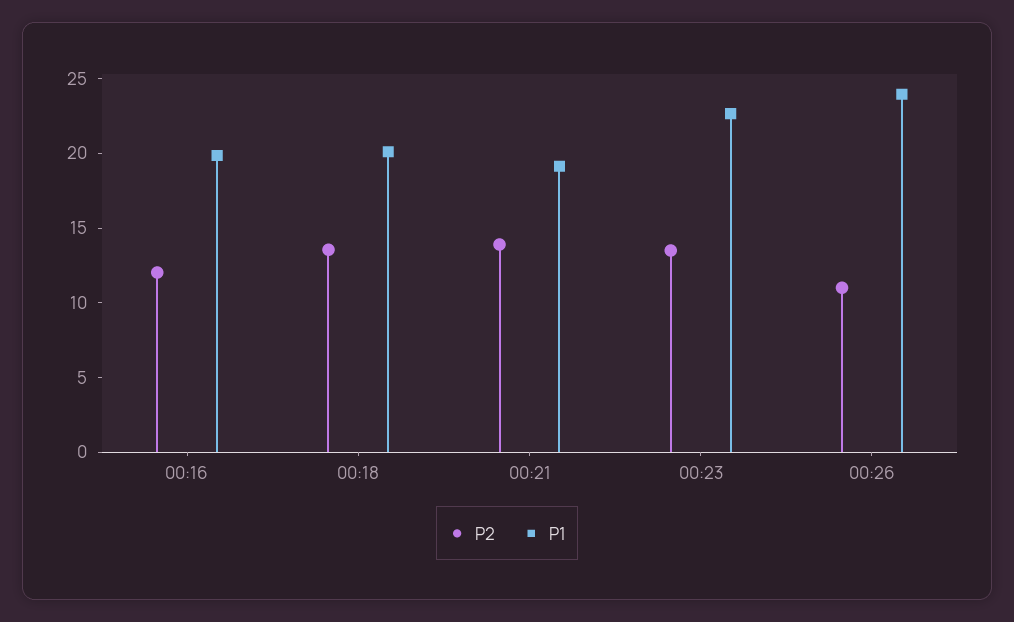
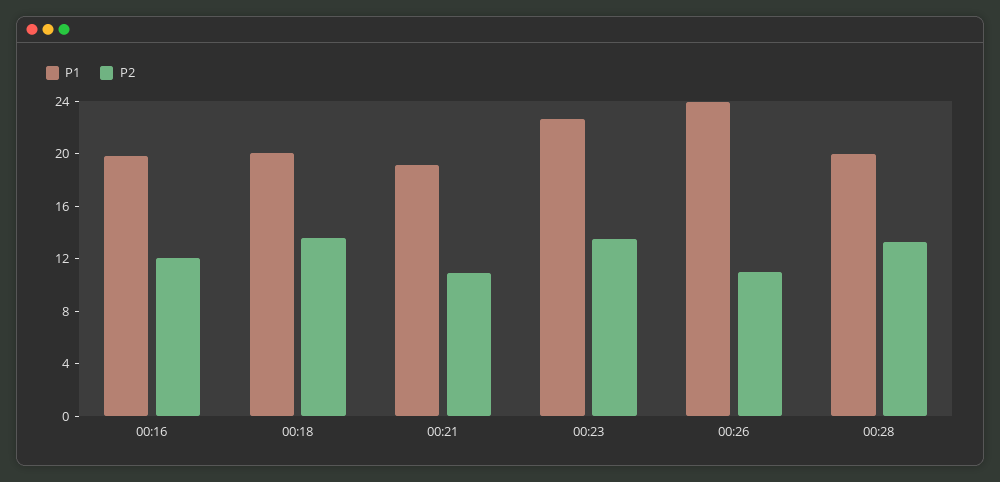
P2, 00:21: 14 -> 11
P1, 00:28: none -> 20
P2, 00:28: none -> 13

